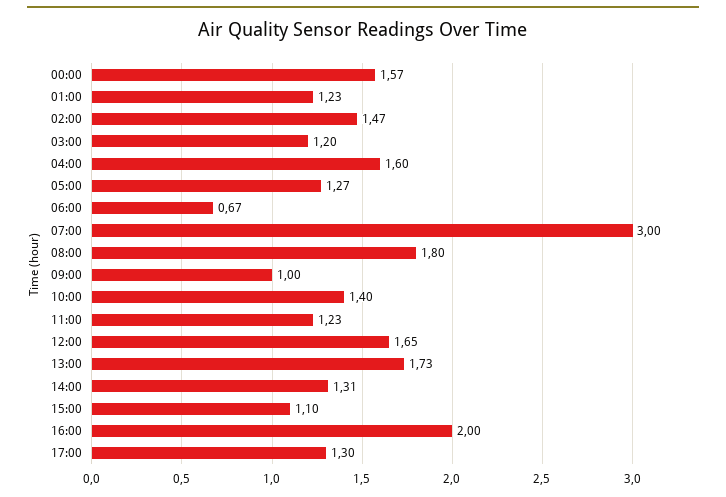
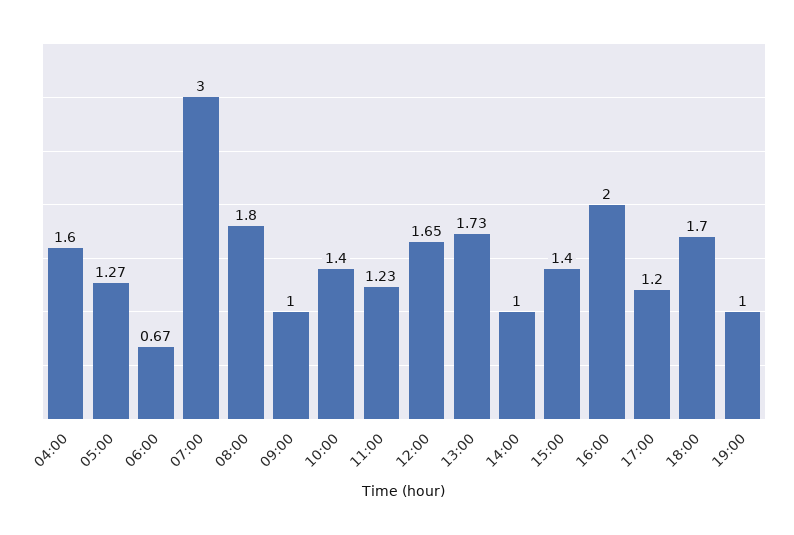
00:00: 1.57 -> none
01:00: 1.23 -> none
02:00: 1.47 -> none
03:00: 1.2 -> none
14:00: 1.31 -> 1
15:00: 1.1 -> 1.4
17:00: 1.3 -> 1.2
18:00: none -> 1.7
19:00: none -> 1

